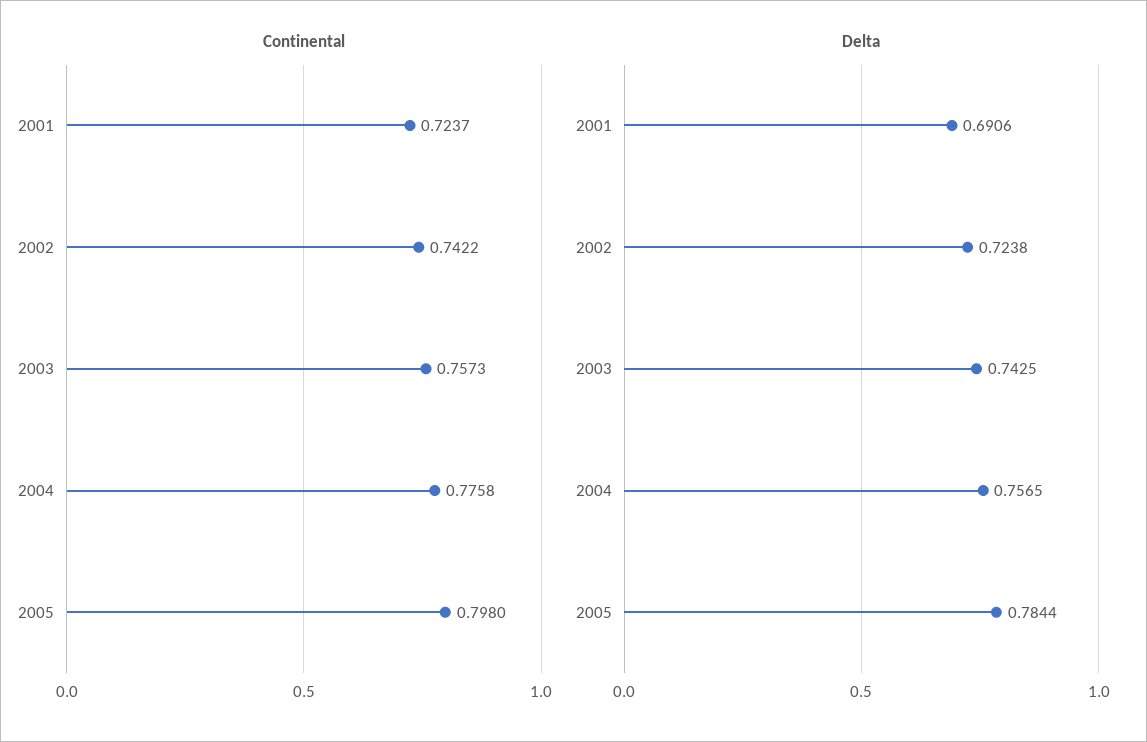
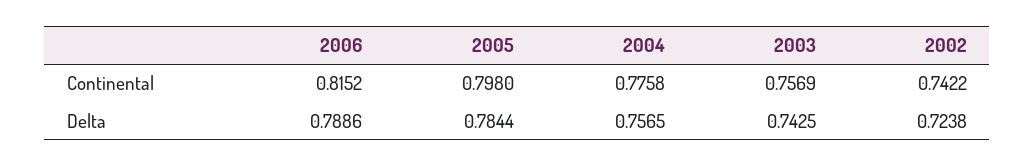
Continental, 2001: 0.7237 -> none
Continental, 2003: 0.7573 -> 0.7569
Delta, 2001: 0.6906 -> none
Continental, 2006: none -> 0.8152
Delta, 2006: none -> 0.7886

